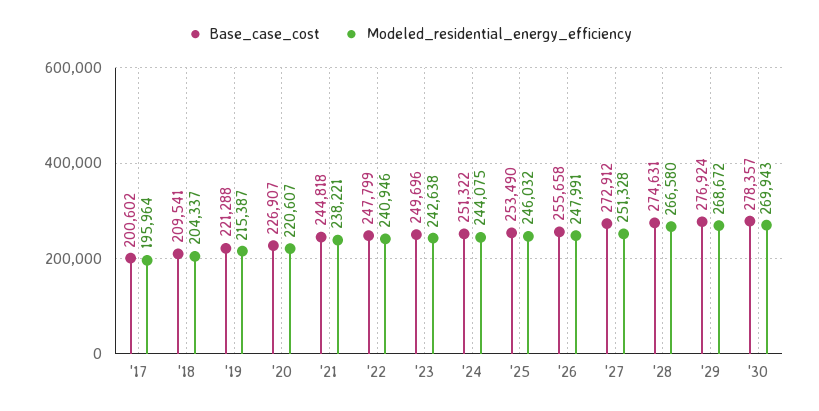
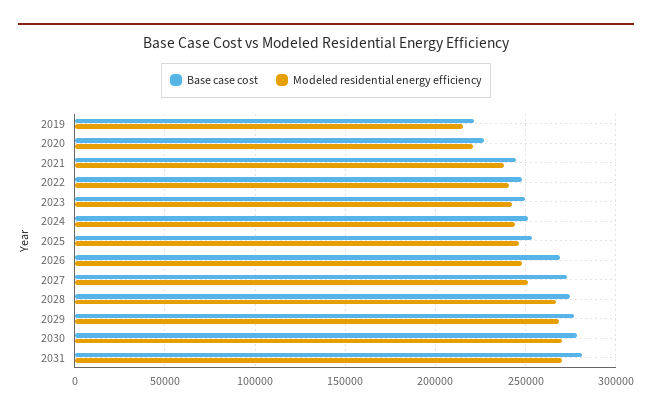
Base_case_cost, '17: 200602 -> none
Modeled_residential_energy_efficiency, '17: 195964 -> none
Base_case_cost, '18: 209541 -> none
Modeled_residential_energy_efficiency, '18: 204337 -> none
Base_case_cost, '26: 255658 -> 270000
Base_case_cost, 2031: none -> 280000
Modeled_residential_energy_efficiency, 2031: none -> 270000

